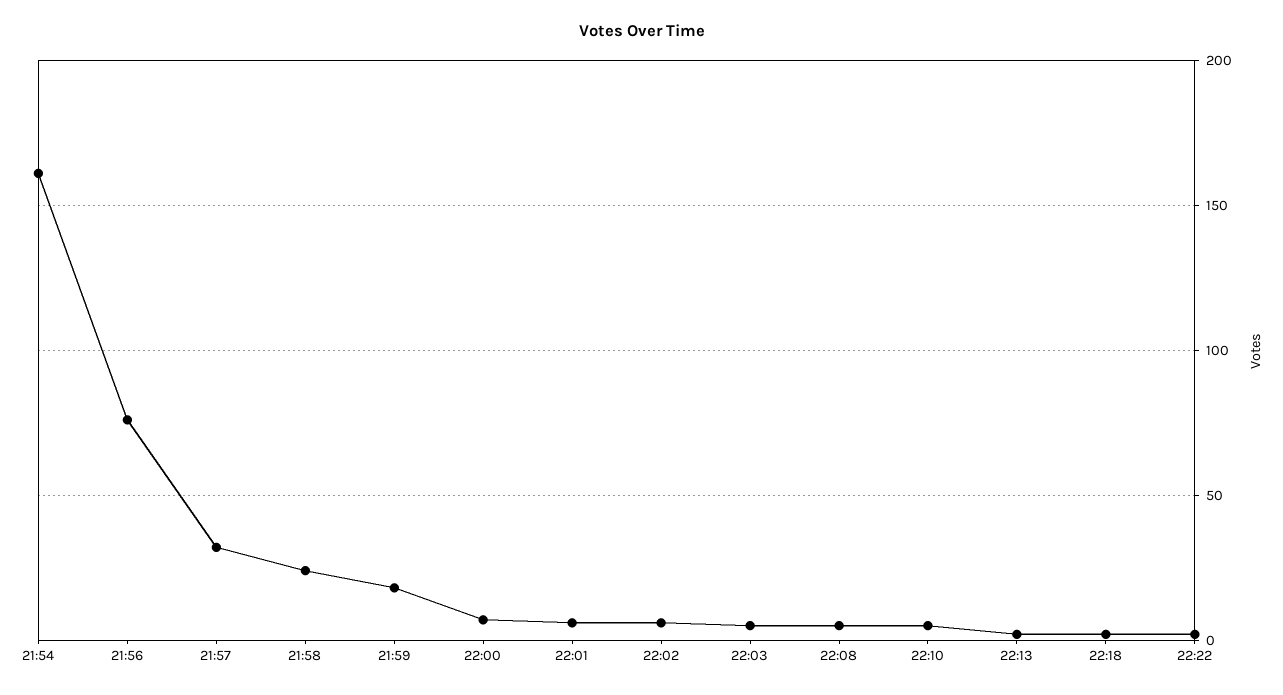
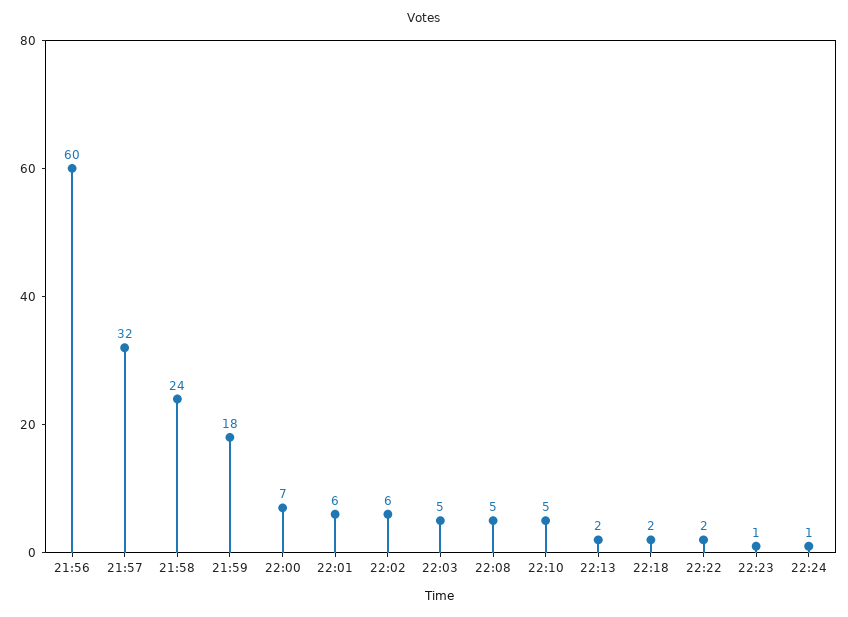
21:54: 160 -> none
21:56: 75 -> 60
22:23: none -> 1
22:24: none -> 1

